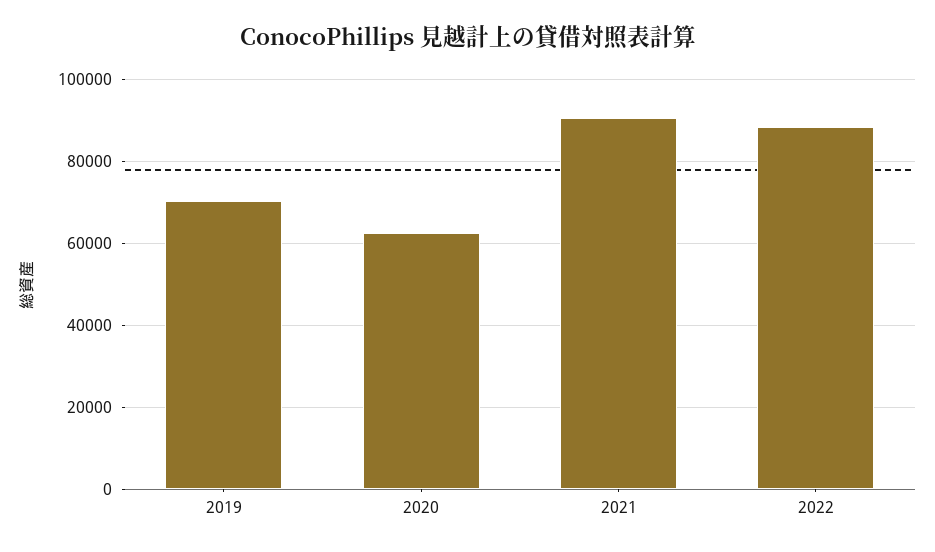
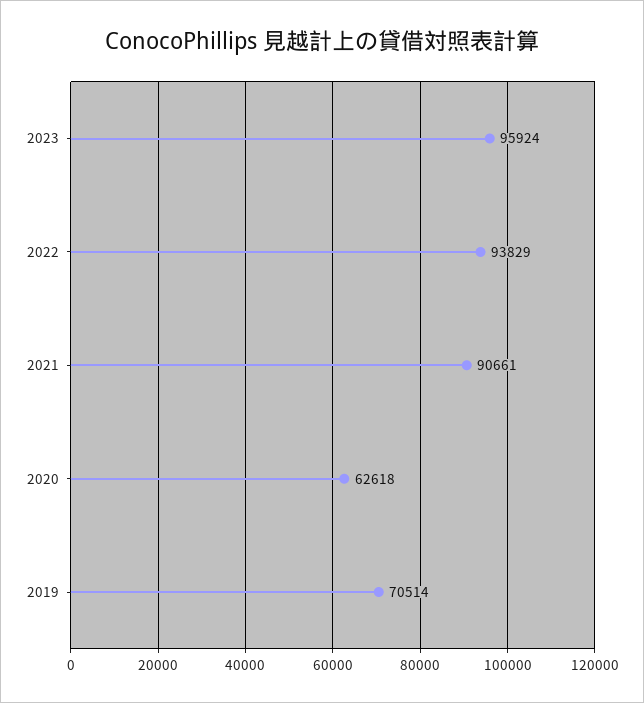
2022: 88000 -> 93829
2023: none -> 95924

